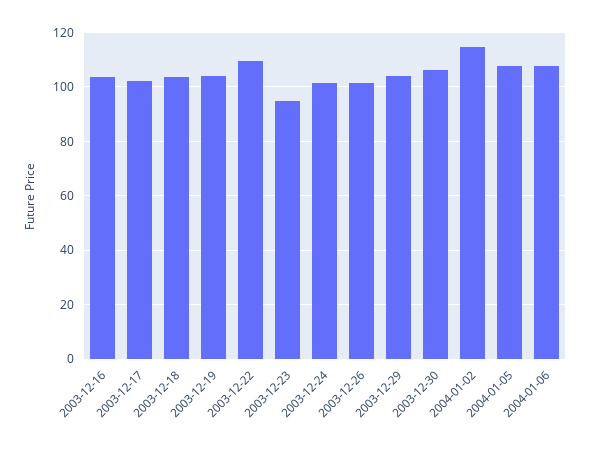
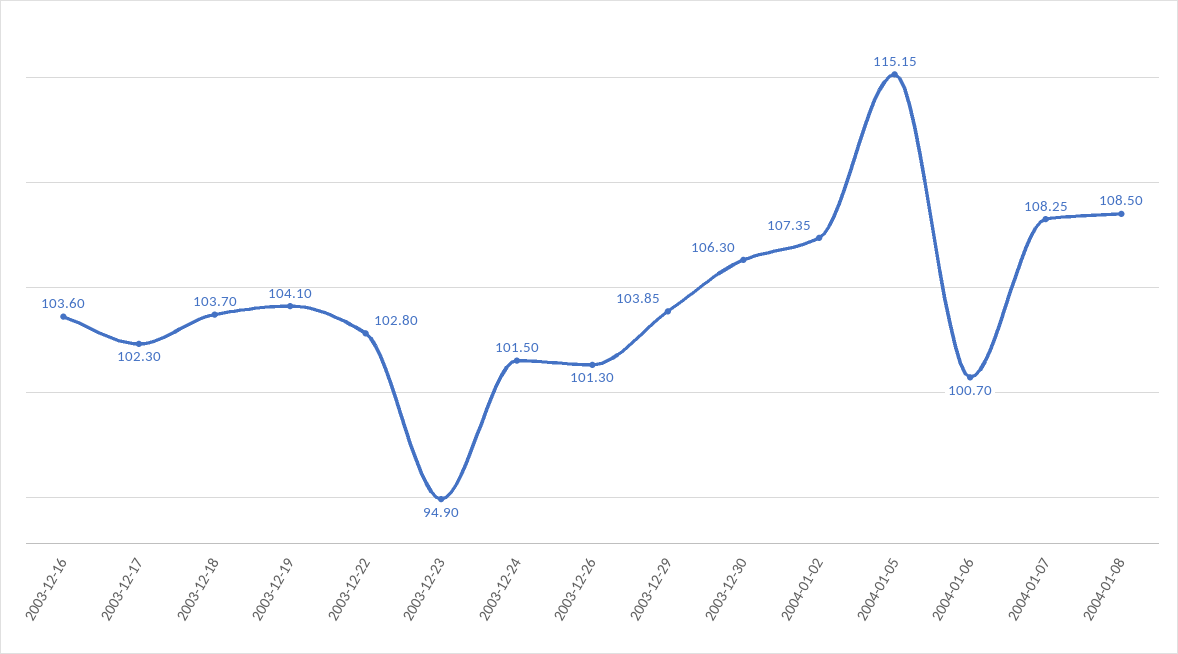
2003-12-22: 110 -> 102.8
2004-01-02: 115 -> 107.35
2004-01-05: 107.5 -> 115.15
2004-01-06: 107.5 -> 100.7
2004-01-07: none -> 108.25
2004-01-08: none -> 108.5

